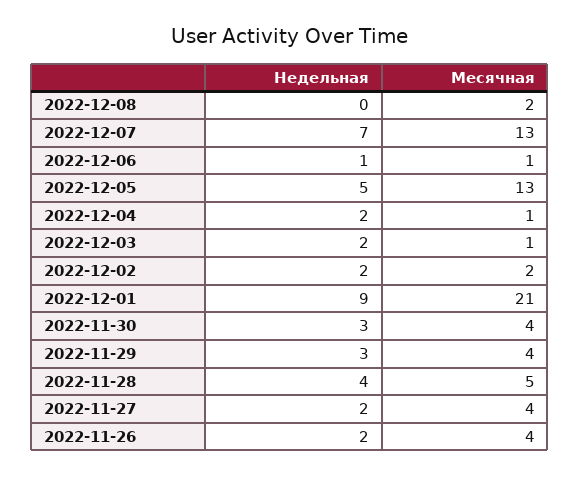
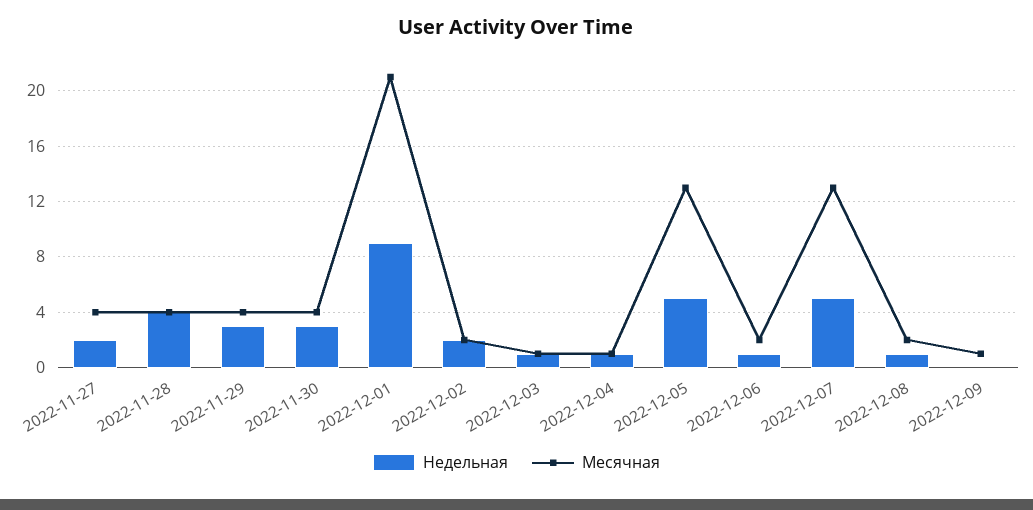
Недельная, 2022-12-08: 0 -> 1
Недельная, 2022-12-07: 7 -> 5
Месячная, 2022-12-06: 1 -> 2
Недельная, 2022-12-04: 2 -> 1
Недельная, 2022-12-03: 2 -> 1
Месячная, 2022-11-28: 5 -> 4
Недельная, 2022-11-26: 2 -> none
Месячная, 2022-11-26: 4 -> none
Недельная, 2022-12-09: none -> 0
Месячная, 2022-12-09: none -> 1

